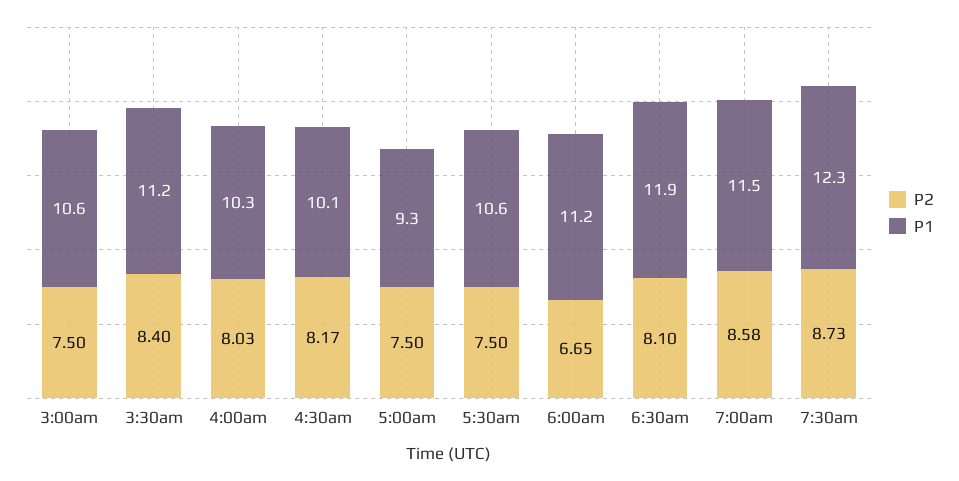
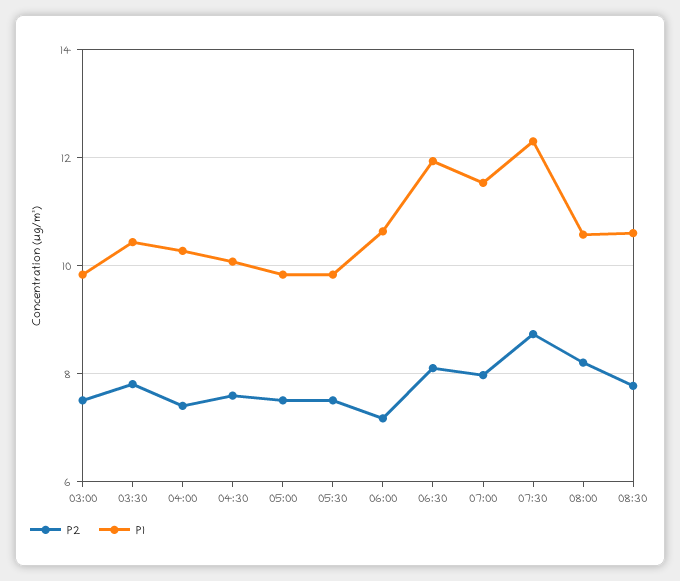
P1, 3:00am: 10.6 -> 9.8
P2, 3:30am: 8.4 -> 7.8
P1, 3:30am: 11.2 -> 10.4
P2, 4:00am: 8.03 -> 7.4
P2, 4:30am: 8.17 -> 7.6
P1, 5:00am: 9.3 -> 9.8
P1, 5:30am: 10.6 -> 9.8
P2, 6:00am: 6.65 -> 7.2
P1, 6:00am: 11.2 -> 10.6
P2, 7:00am: 8.58 -> 8
P2, 08:00: none -> 8.2
P1, 08:00: none -> 10.6
P2, 08:30: none -> 7.8
P1, 08:30: none -> 10.6

